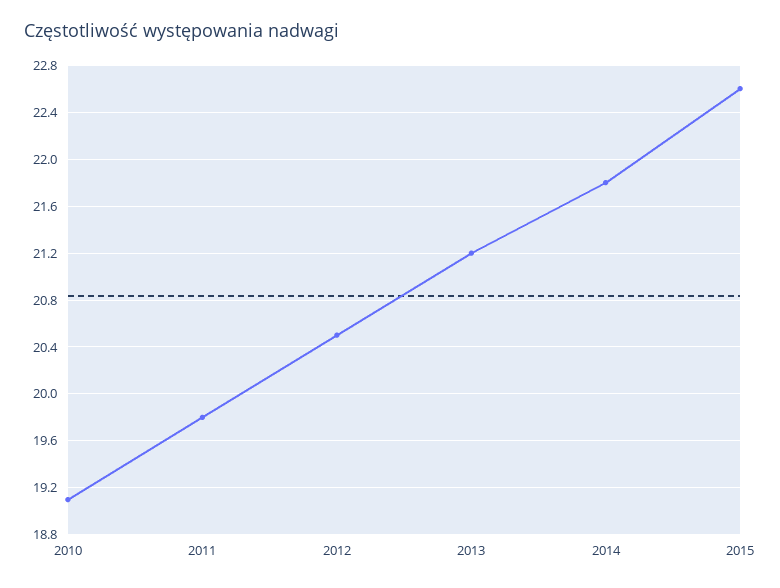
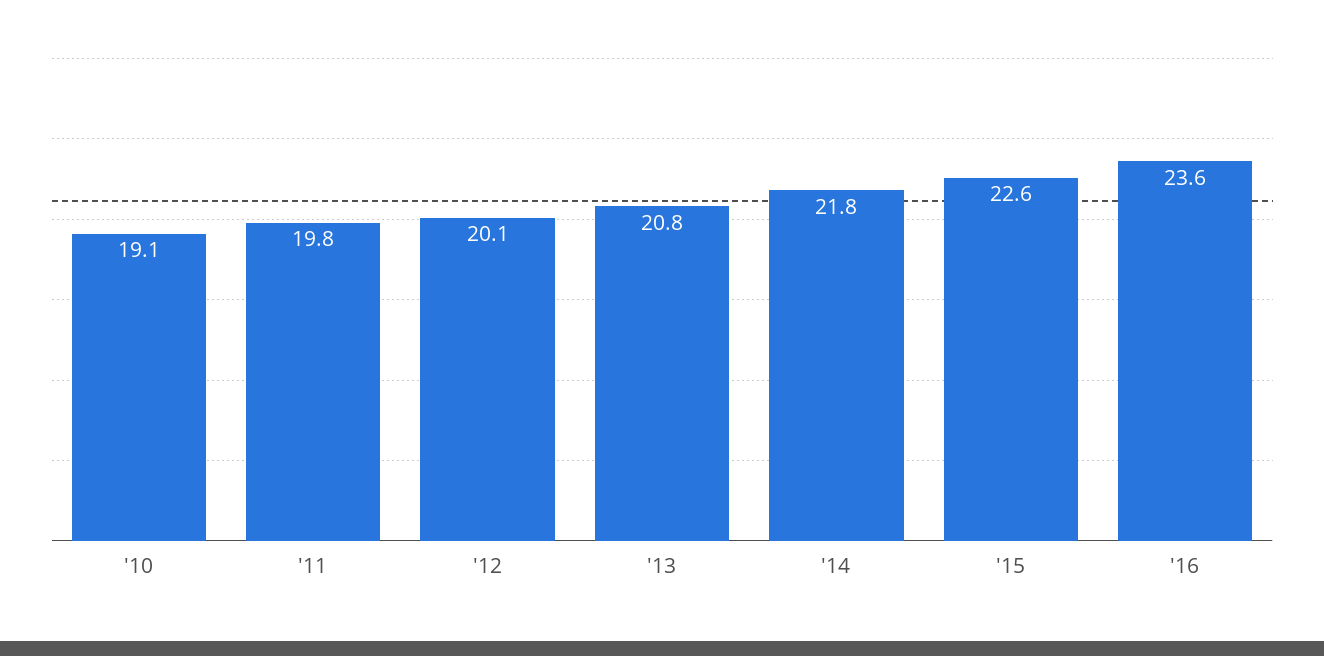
2012: 20.5 -> 20.1
2013: 21.2 -> 20.8
'16: none -> 23.6

